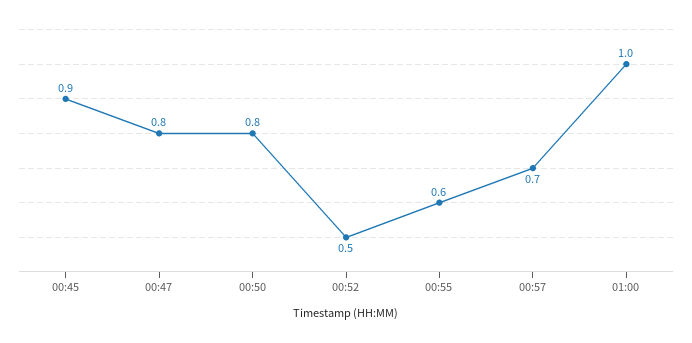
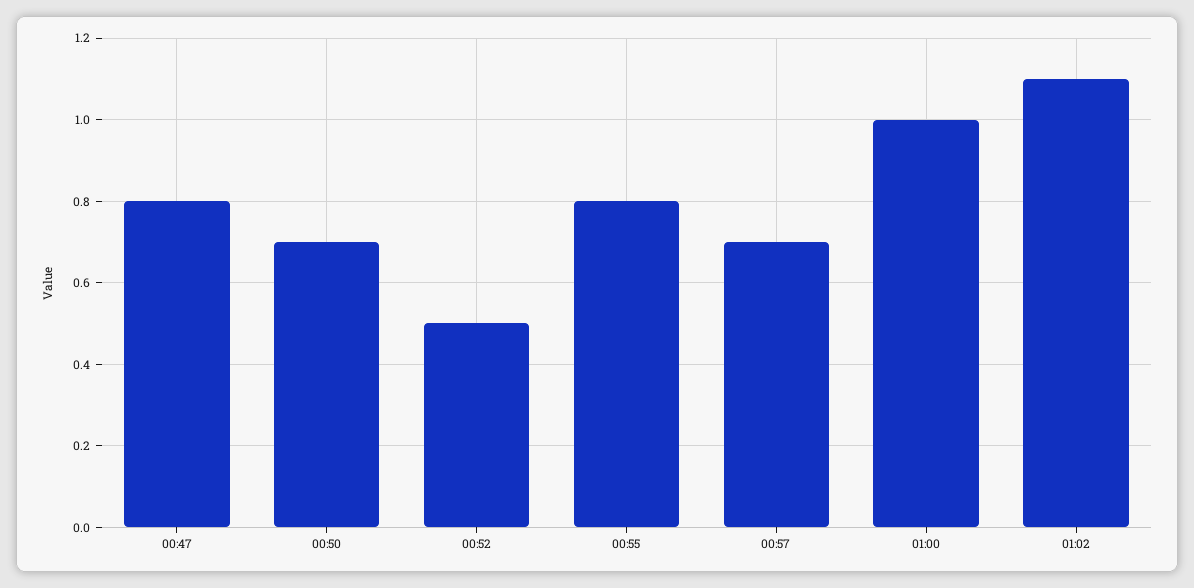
00:45: 0.9 -> none
00:50: 0.8 -> 0.7
00:55: 0.6 -> 0.8
01:02: none -> 1.1

